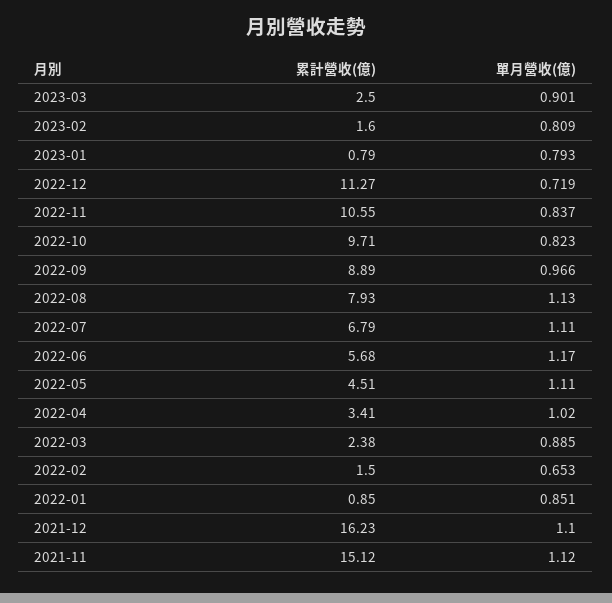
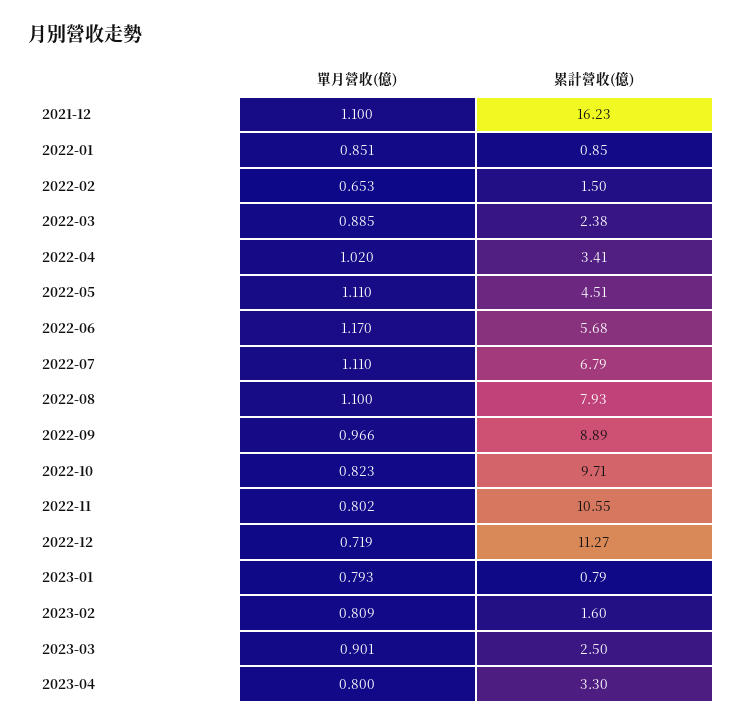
單月營收(億), 2022-11: 0.837 -> 0.802
單月營收(億), 2022-08: 1.13 -> 1.1
累計營收(億), 2021-11: 15.12 -> none
單月營收(億), 2021-11: 1.12 -> none
單月營收(億), 2023-04: none -> 0.8
累計營收(億), 2023-04: none -> 3.3

